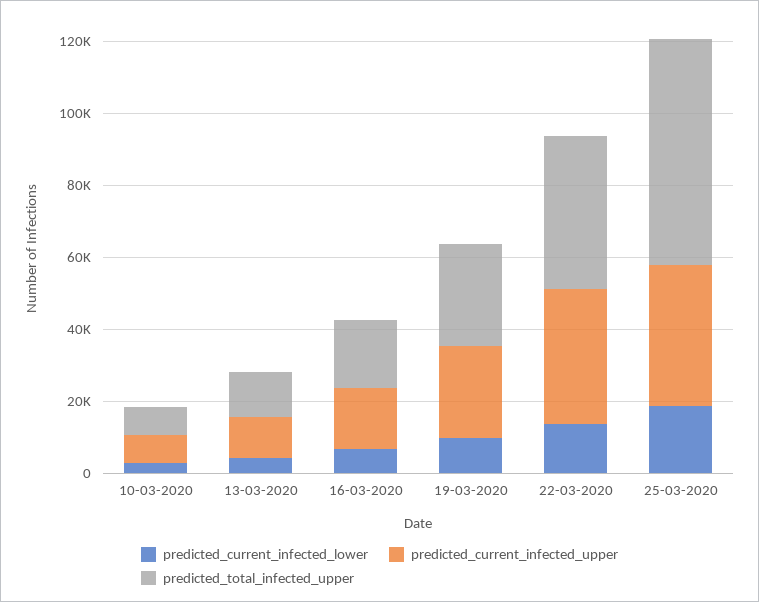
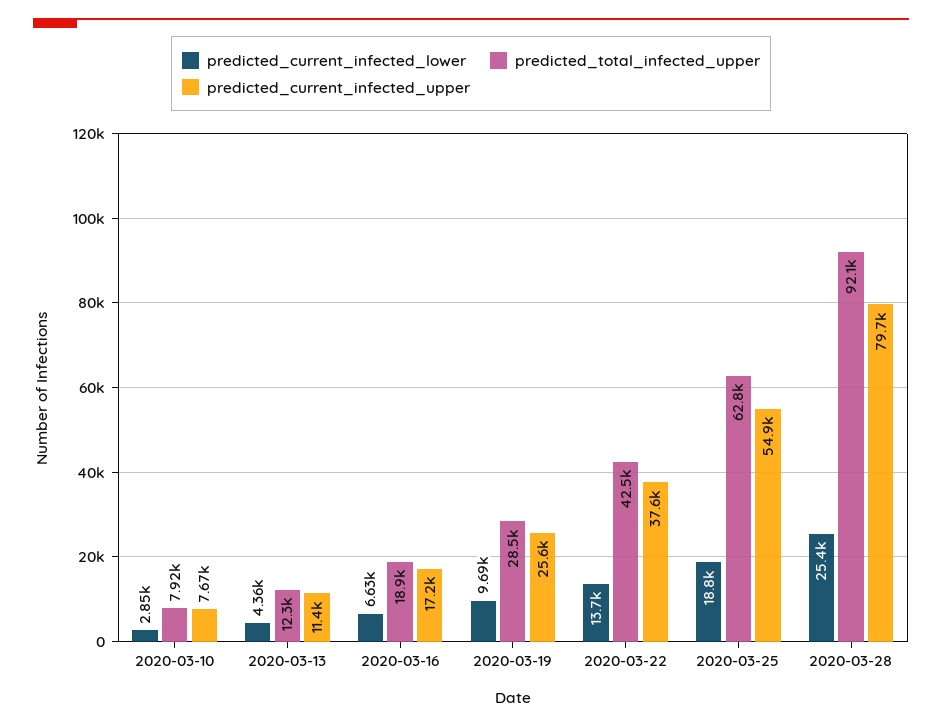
predicted_current_infected_upper, 25-03-2020: 40000 -> 54900
predicted_current_infected_lower, 2020-03-28: none -> 25400
predicted_total_infected_upper, 2020-03-28: none -> 92100
predicted_current_infected_upper, 2020-03-28: none -> 79700

